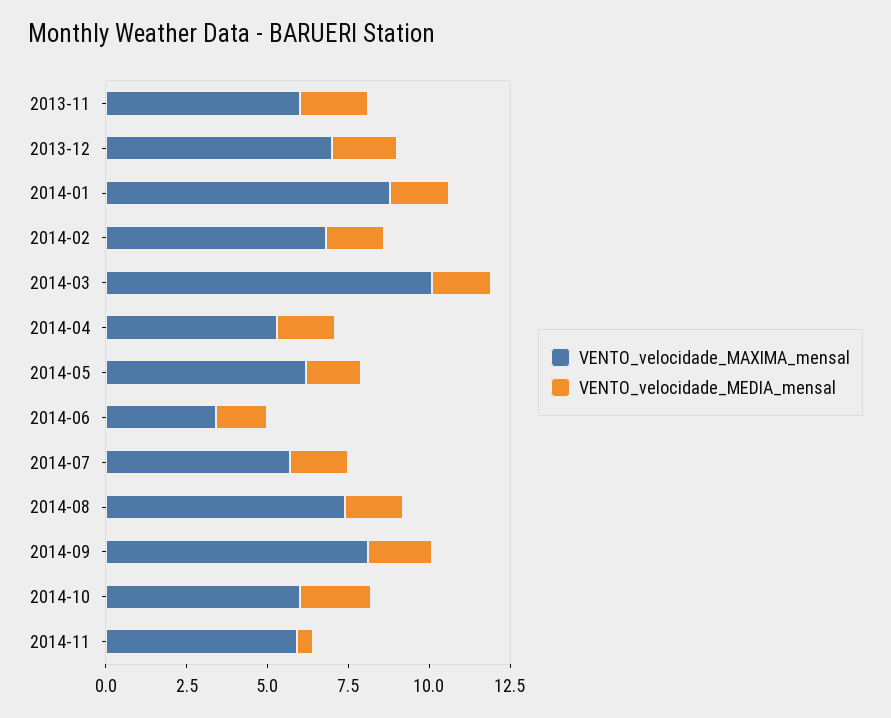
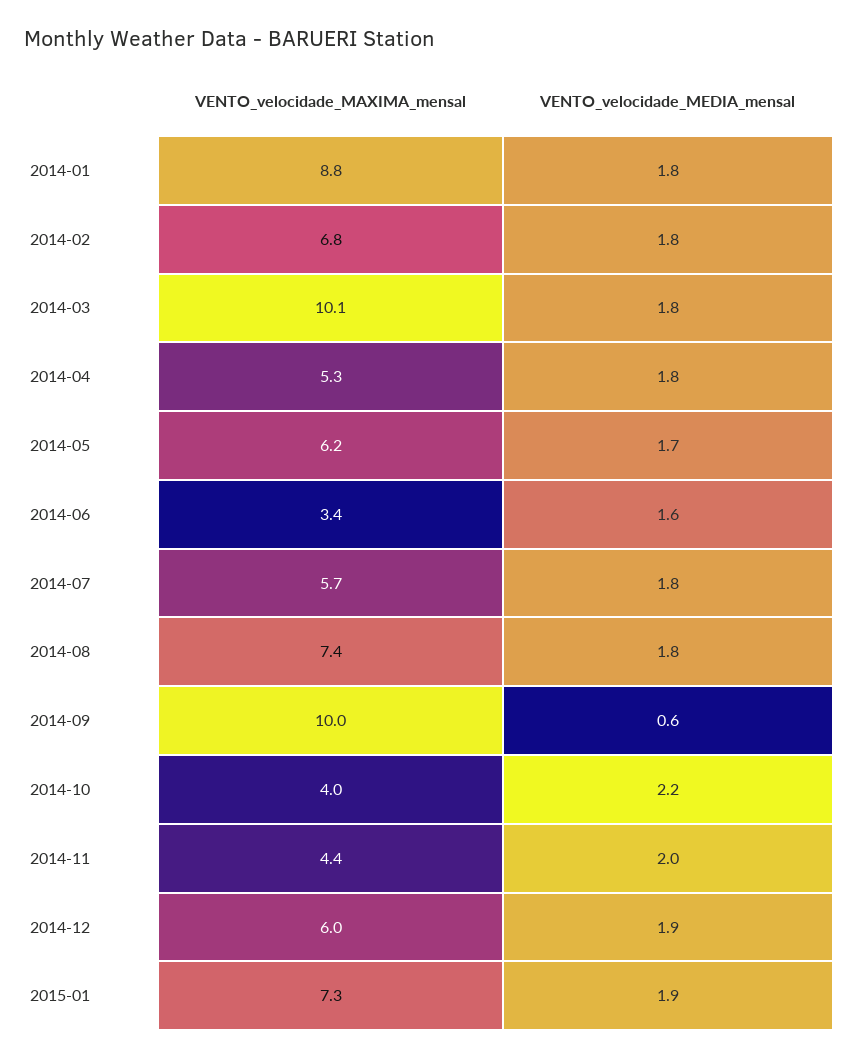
VENTO_velocidade_MAXIMA_mensal, 2013-11: 6 -> none
VENTO_velocidade_MEDIA_mensal, 2013-11: 2 -> none
VENTO_velocidade_MAXIMA_mensal, 2013-12: 7 -> none
VENTO_velocidade_MEDIA_mensal, 2013-12: 2 -> none
VENTO_velocidade_MAXIMA_mensal, 2014-09: 8 -> 10
VENTO_velocidade_MEDIA_mensal, 2014-09: 2 -> 0.6
VENTO_velocidade_MAXIMA_mensal, 2014-10: 6 -> 4
VENTO_velocidade_MAXIMA_mensal, 2014-11: 6 -> 4.4
VENTO_velocidade_MEDIA_mensal, 2014-11: 0.5 -> 2
VENTO_velocidade_MAXIMA_mensal, 2014-12: none -> 6
VENTO_velocidade_MEDIA_mensal, 2014-12: none -> 1.9
VENTO_velocidade_MAXIMA_mensal, 2015-01: none -> 7.3
VENTO_velocidade_MEDIA_mensal, 2015-01: none -> 1.9

